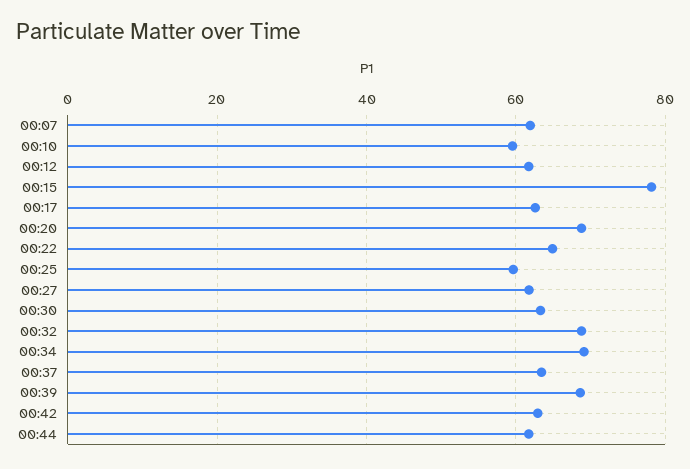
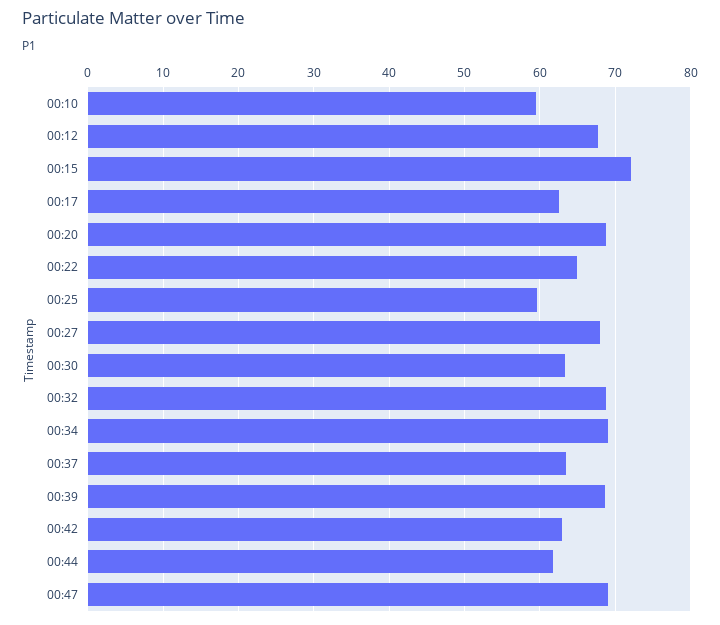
00:07: 62 -> none
00:12: 62 -> 68
00:15: 78 -> 72
00:27: 62 -> 68
00:47: none -> 69

